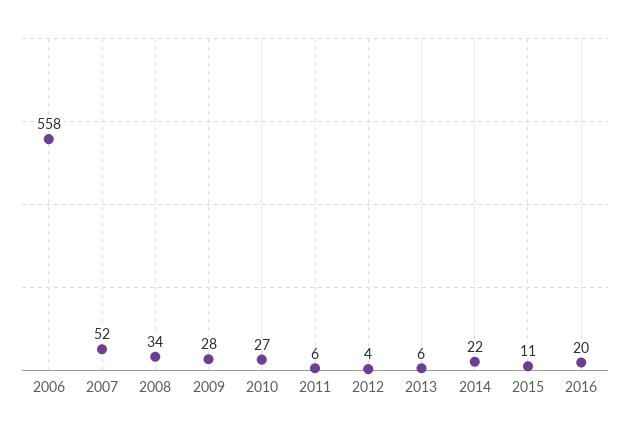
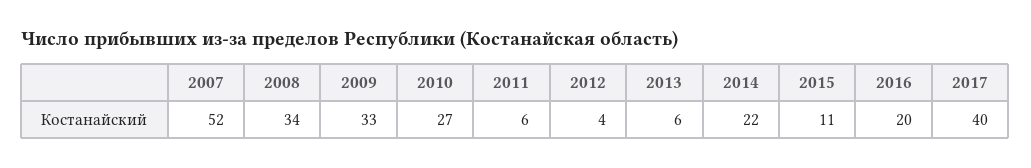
2006: 558 -> none
2009: 28 -> 33
2017: none -> 40

